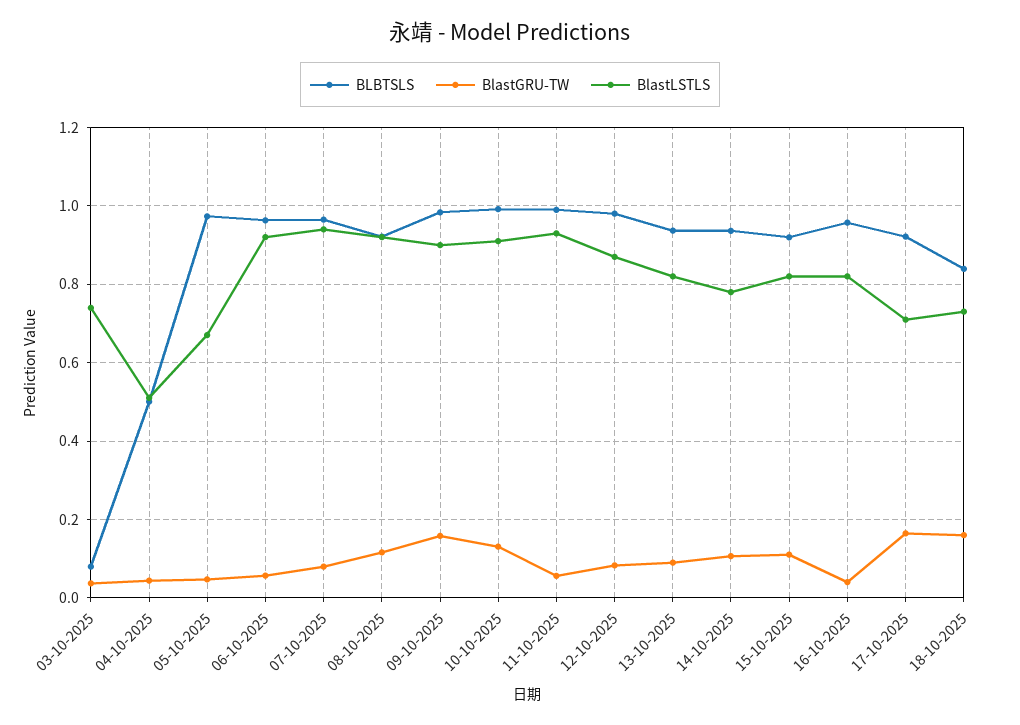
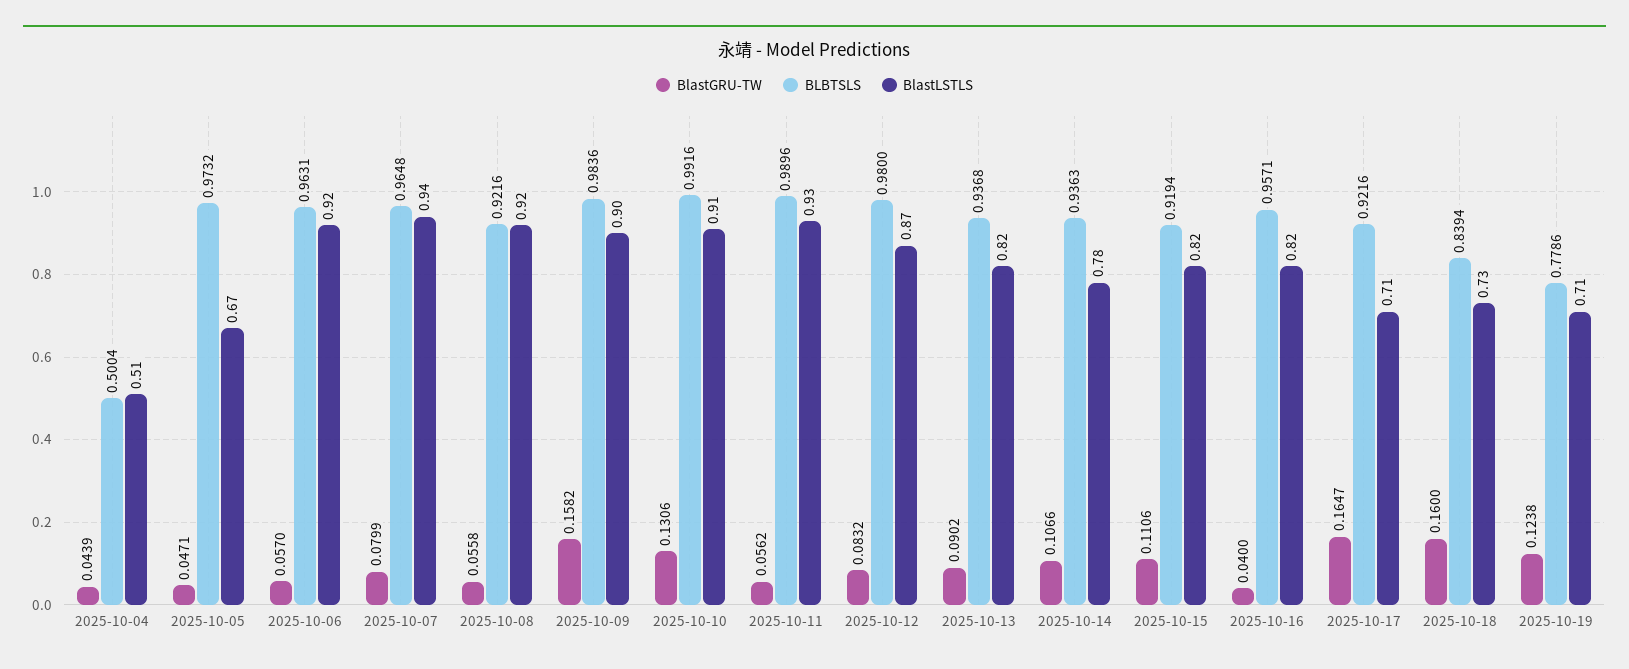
BLBTSLS, 03-10-2025: 0.08 -> none
BlastGRU-TW, 03-10-2025: 0.04 -> none
BlastLSTLS, 03-10-2025: 0.74 -> none
BlastGRU-TW, 08-10-2025: 0.12 -> 0.0558
BlastGRU-TW, 2025-10-19: none -> 0.1238
BLBTSLS, 2025-10-19: none -> 0.7786
BlastLSTLS, 2025-10-19: none -> 0.71

